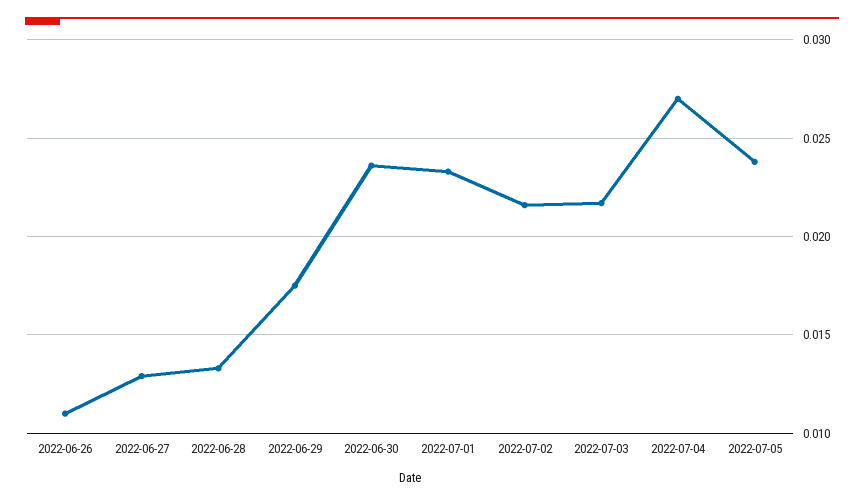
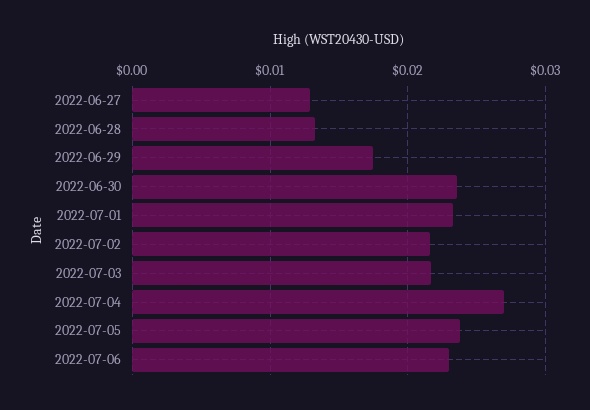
2022-06-26: 0.011 -> none
2022-07-06: none -> 0.023

